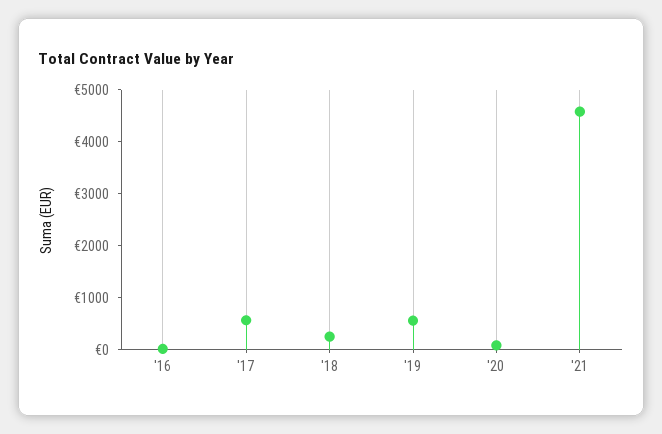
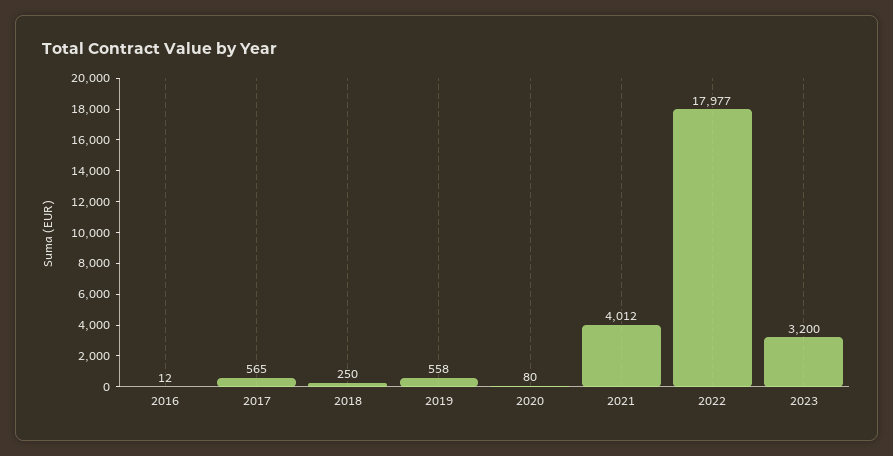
'21: 4600 -> 4012
2022: none -> 17977
2023: none -> 3200

